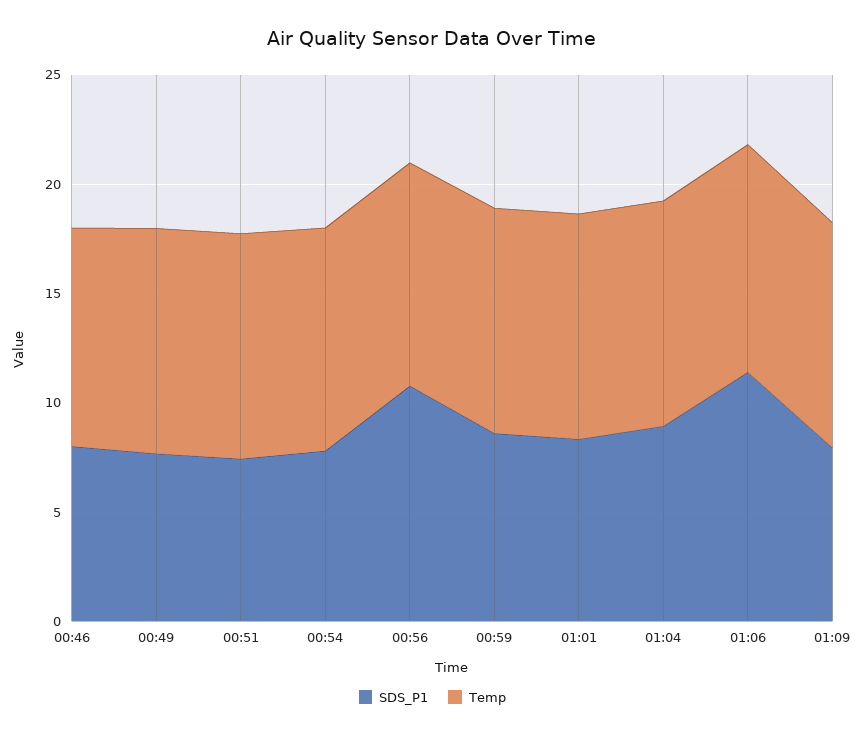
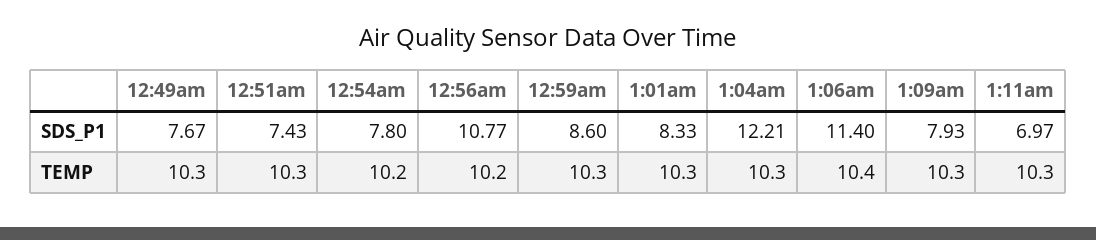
SDS_P1, 00:46: 8 -> none
Temp, 00:46: 10 -> none
SDS_P1, 01:04: 9 -> 12.21
SDS_P1, 1:11am: none -> 6.97
Temp, 1:11am: none -> 10.3

